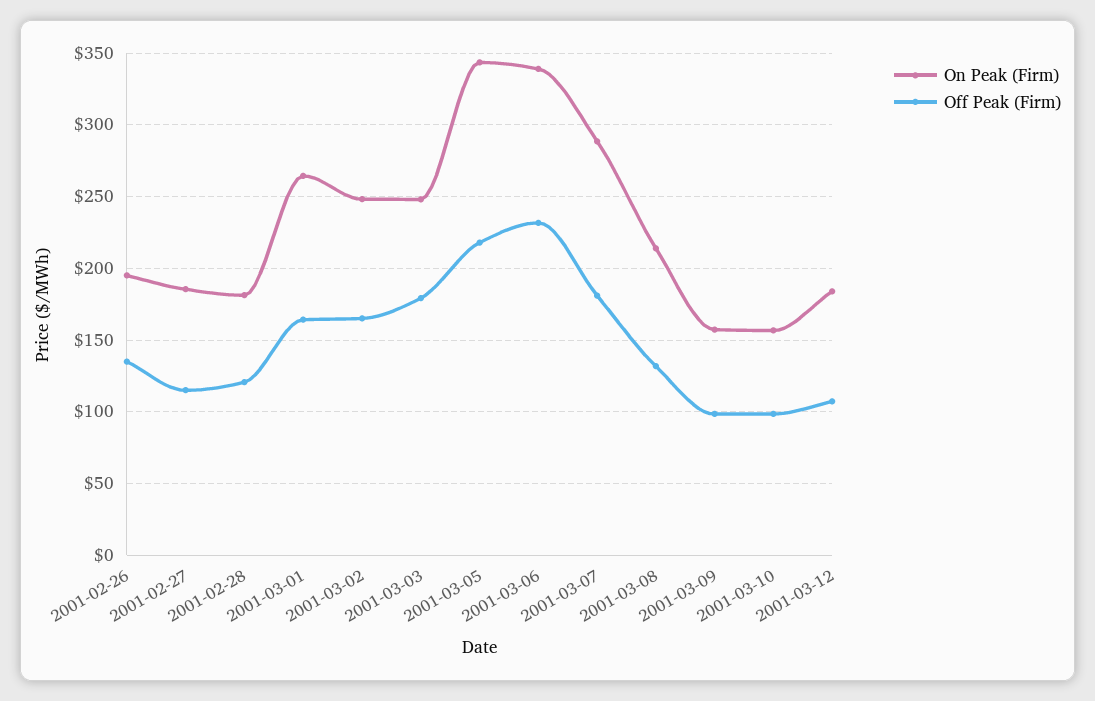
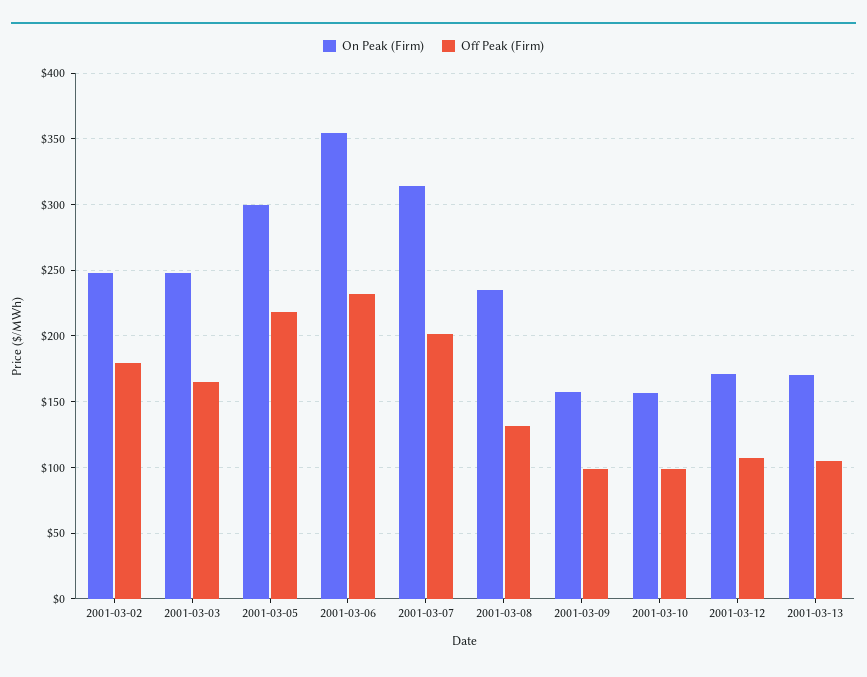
On Peak (Firm), 2001-02-26: 195 -> none
Off Peak (Firm), 2001-02-26: 135 -> none
On Peak (Firm), 2001-02-27: 185 -> none
Off Peak (Firm), 2001-02-27: 115 -> none
On Peak (Firm), 2001-02-28: 180 -> none
Off Peak (Firm), 2001-02-28: 120 -> none
On Peak (Firm), 2001-03-01: 265 -> none
Off Peak (Firm), 2001-03-01: 165 -> none
Off Peak (Firm), 2001-03-02: 165 -> 180
Off Peak (Firm), 2001-03-03: 180 -> 165
On Peak (Firm), 2001-03-05: 345 -> 300
On Peak (Firm), 2001-03-06: 340 -> 355
On Peak (Firm), 2001-03-07: 290 -> 315
Off Peak (Firm), 2001-03-07: 180 -> 200
On Peak (Firm), 2001-03-08: 215 -> 235
On Peak (Firm), 2001-03-12: 185 -> 170
On Peak (Firm), 2001-03-13: none -> 170
Off Peak (Firm), 2001-03-13: none -> 105

